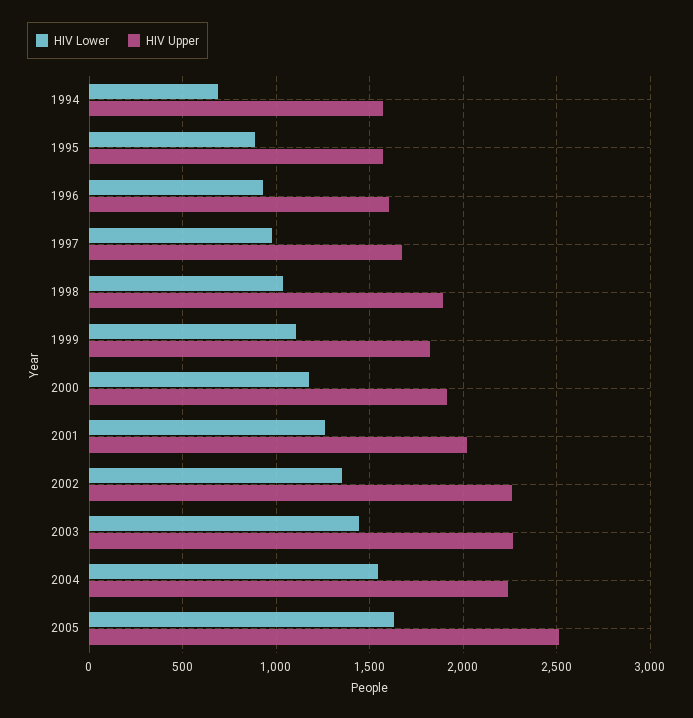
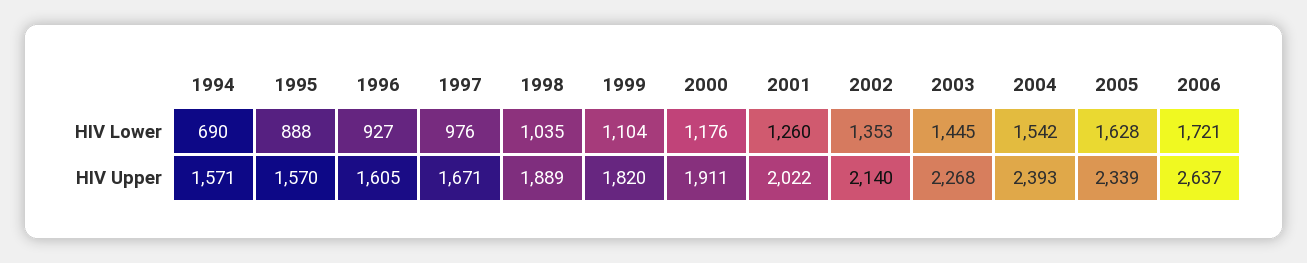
HIV Upper, 2002: 2250 -> 2140
HIV Upper, 2004: 2250 -> 2393
HIV Upper, 2005: 2500 -> 2339
HIV Lower, 2006: none -> 1721
HIV Upper, 2006: none -> 2637

